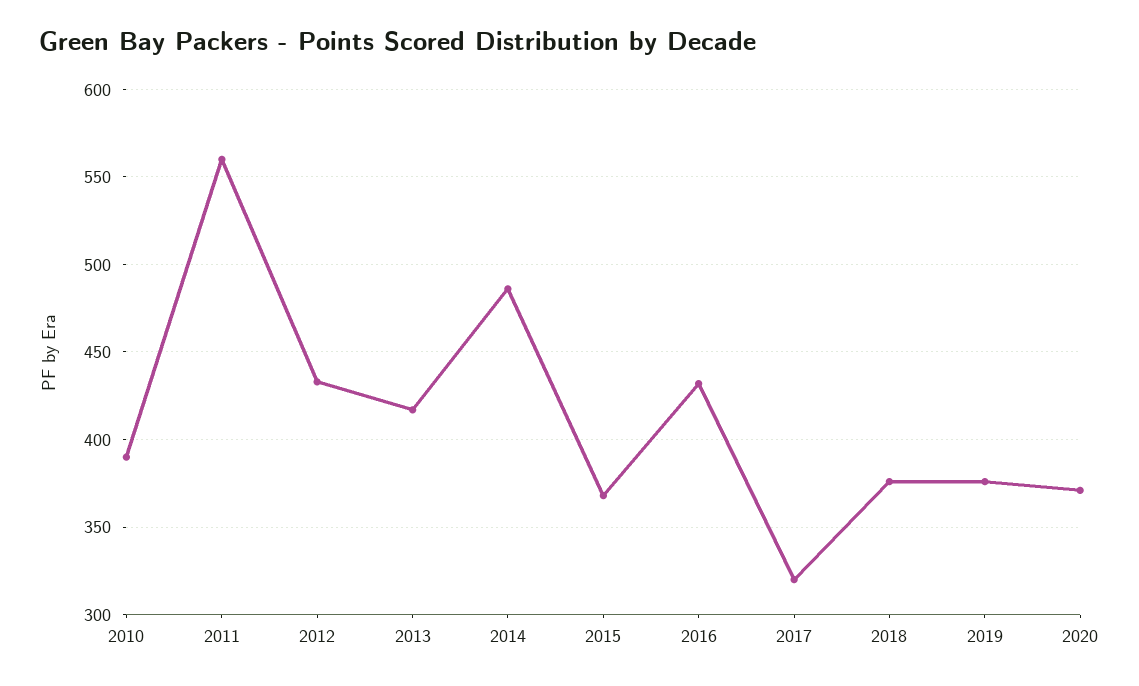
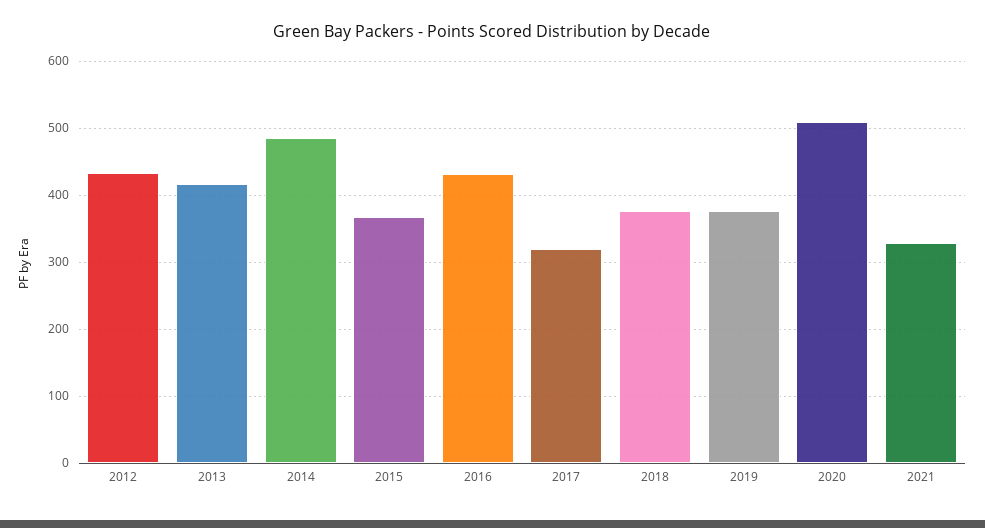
2010: 390 -> none
2011: 560 -> none
2020: 370 -> 510
2021: none -> 330

